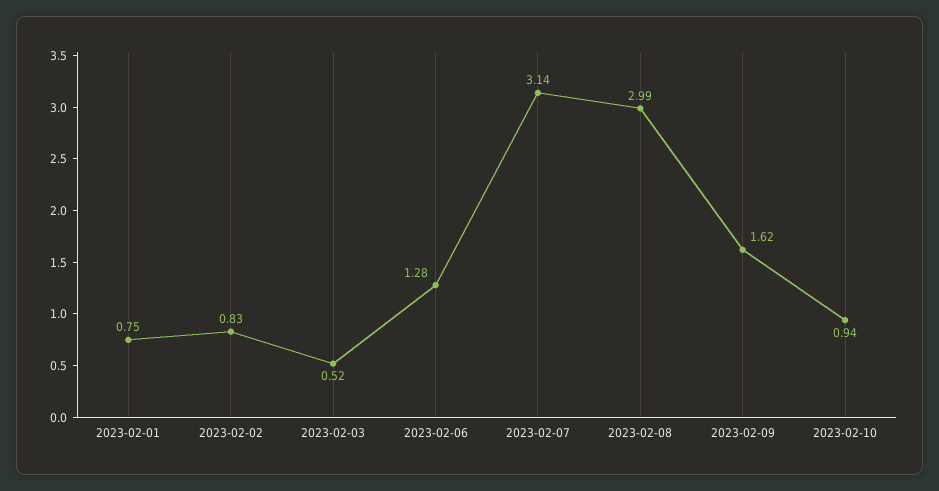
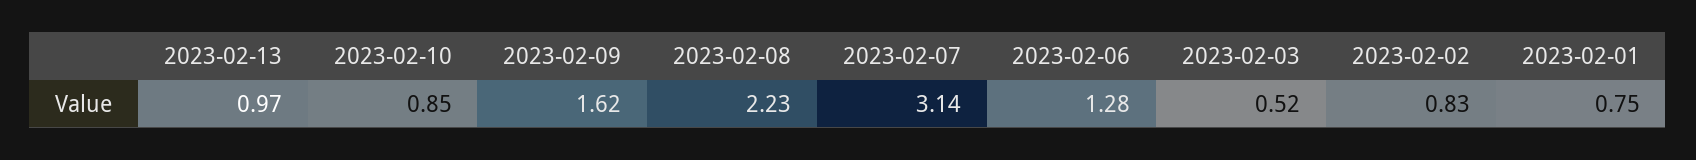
2023-02-08: 2.99 -> 2.23
2023-02-10: 0.94 -> 0.85
2023-02-13: none -> 0.97

